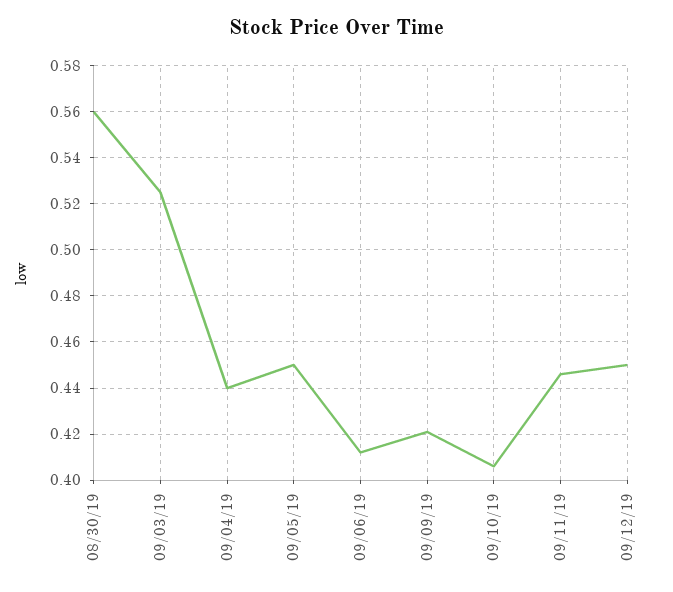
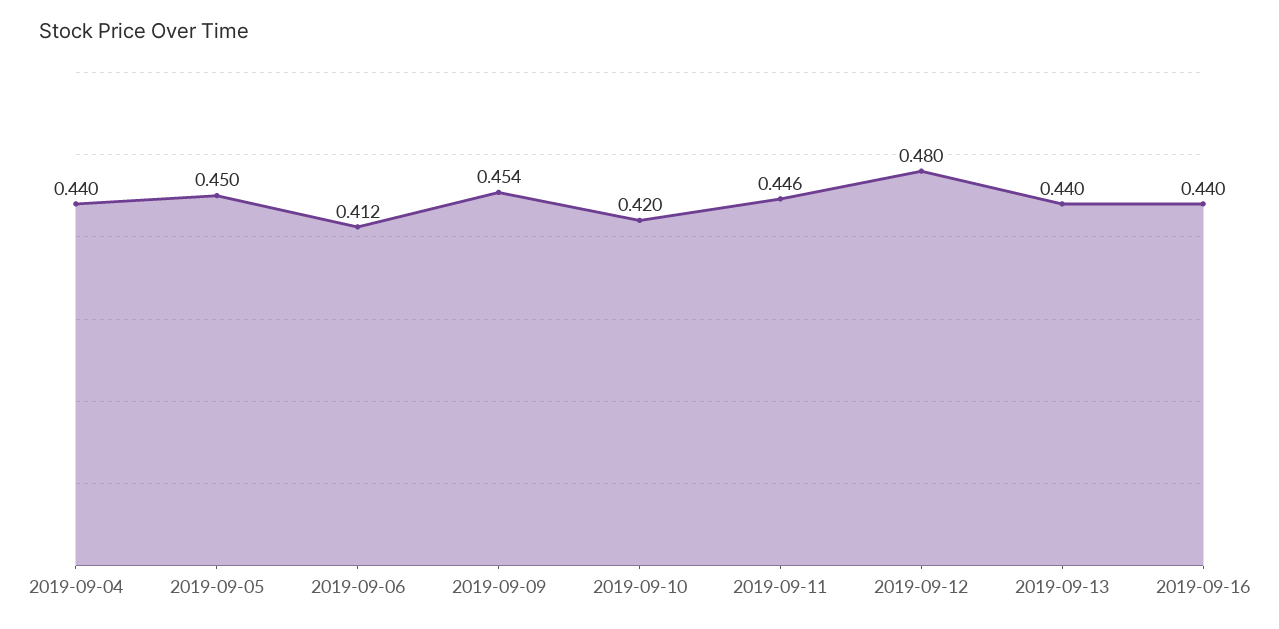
08/30/19: 0.56 -> none
09/03/19: 0.525 -> none
09/09/19: 0.42 -> 0.454
09/10/19: 0.405 -> 0.42
09/12/19: 0.45 -> 0.48
2019-09-13: none -> 0.44
2019-09-16: none -> 0.44

